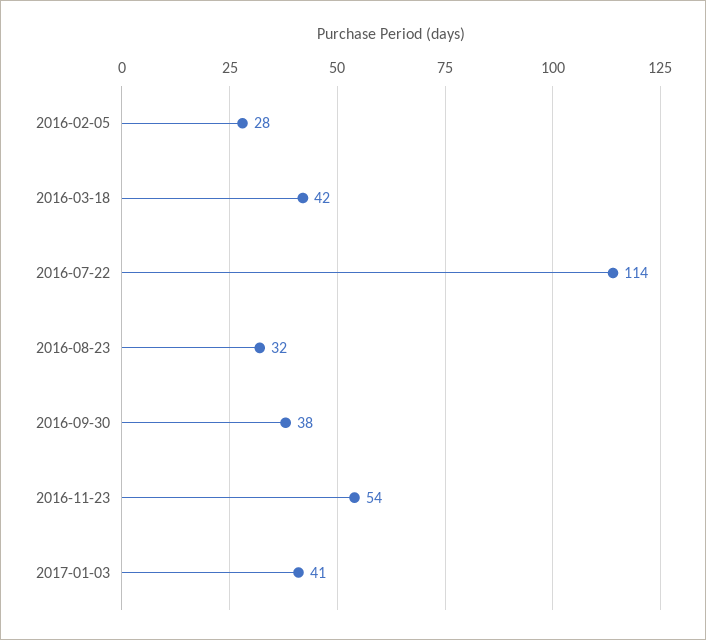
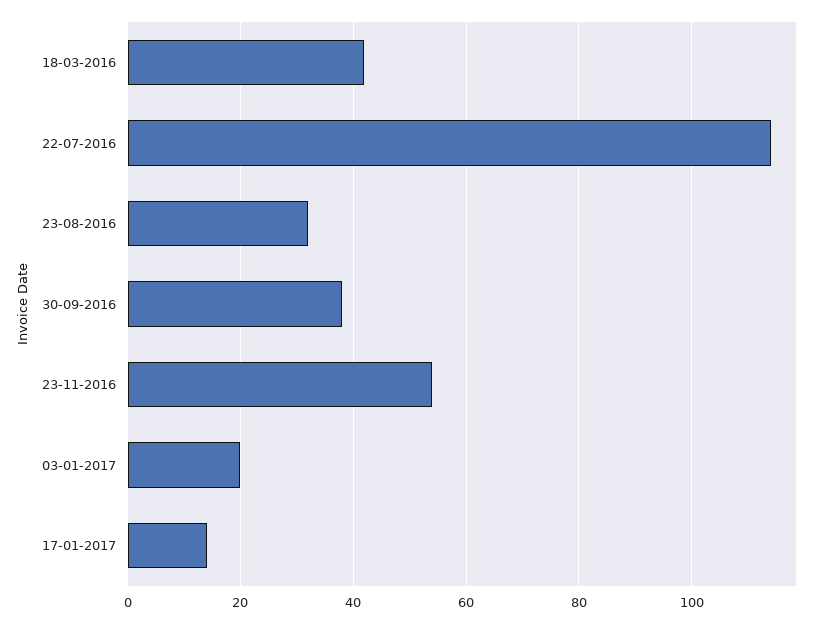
2016-02-05: 28 -> none
2017-01-03: 41 -> 20
17-01-2017: none -> 15

